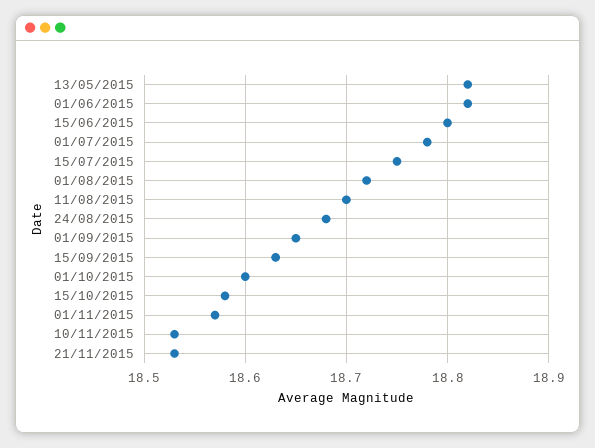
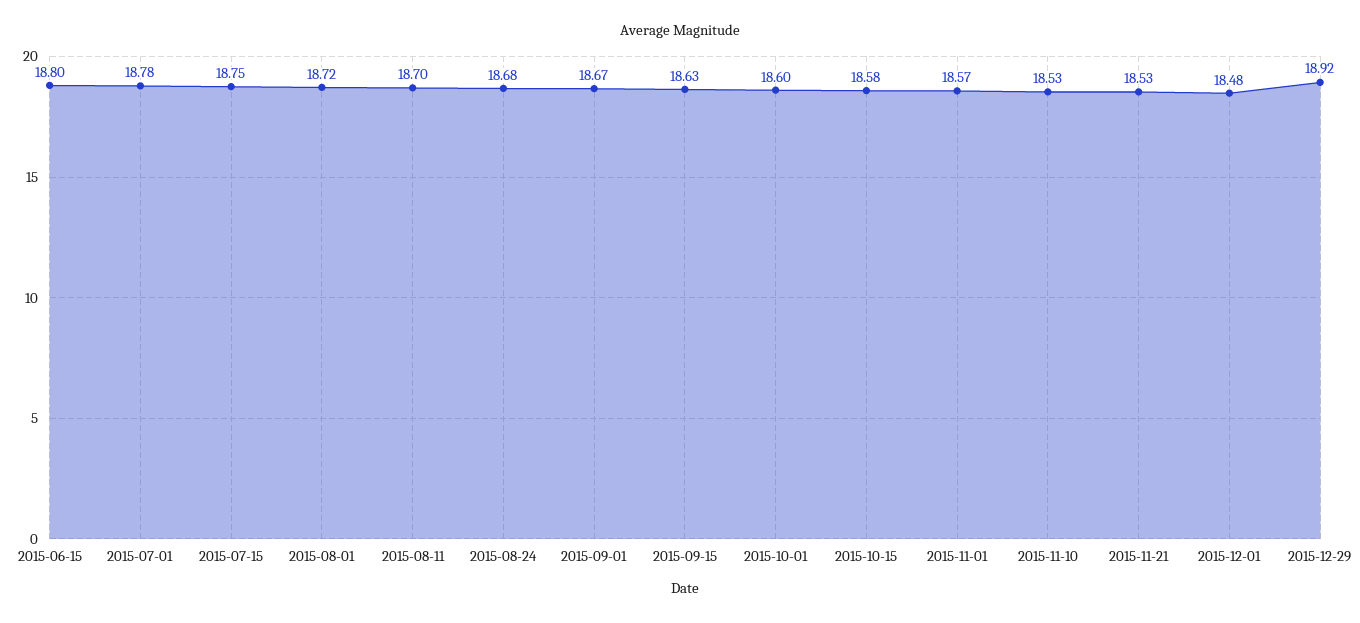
13/05/2015: 18.82 -> none
01/06/2015: 18.82 -> none
01/09/2015: 18.65 -> 18.67
2015-12-01: none -> 18.48
2015-12-29: none -> 18.92

